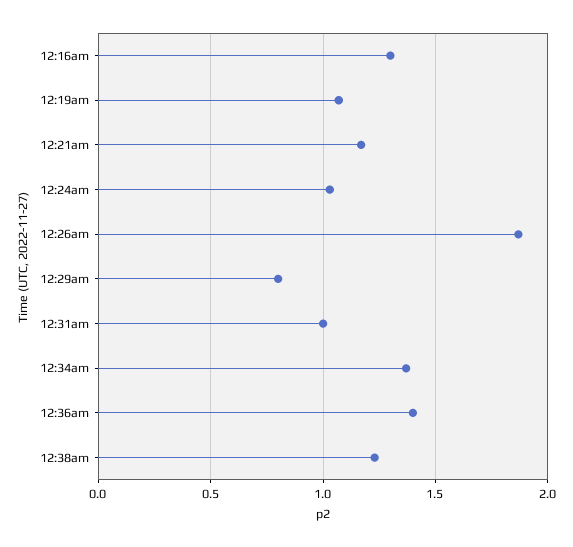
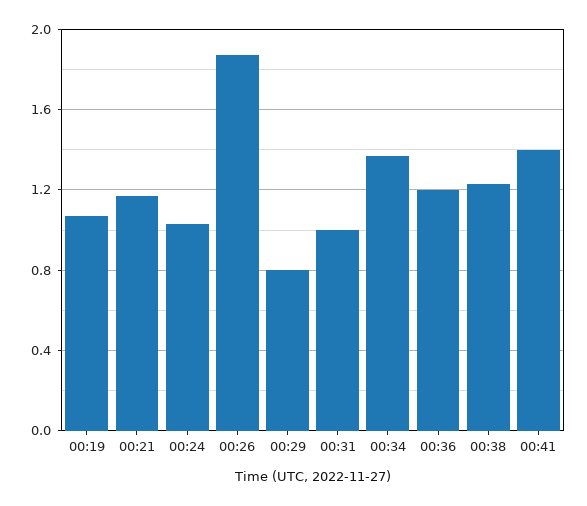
12:16am: 1.3 -> none
12:36am: 1.4 -> 1.2
00:41: none -> 1.4

